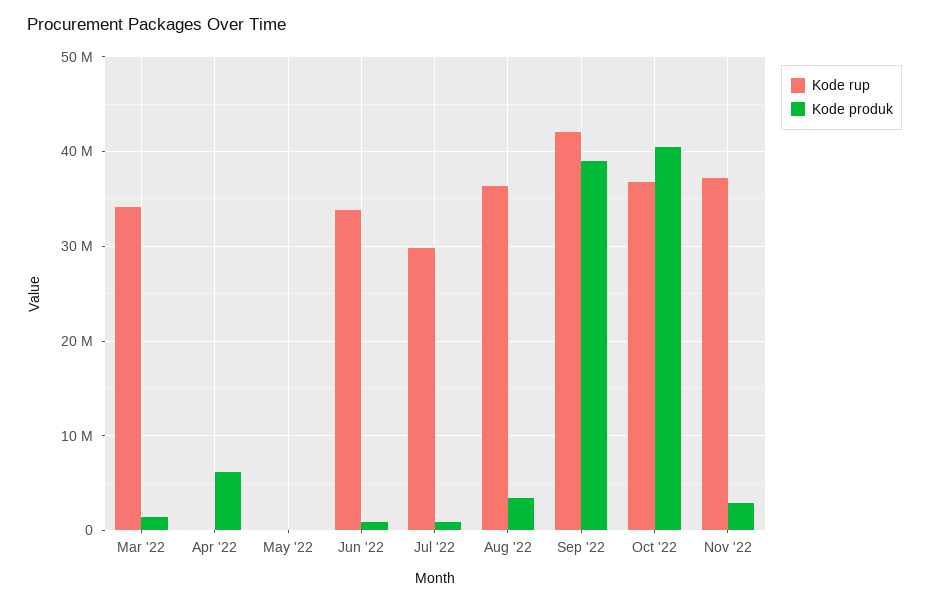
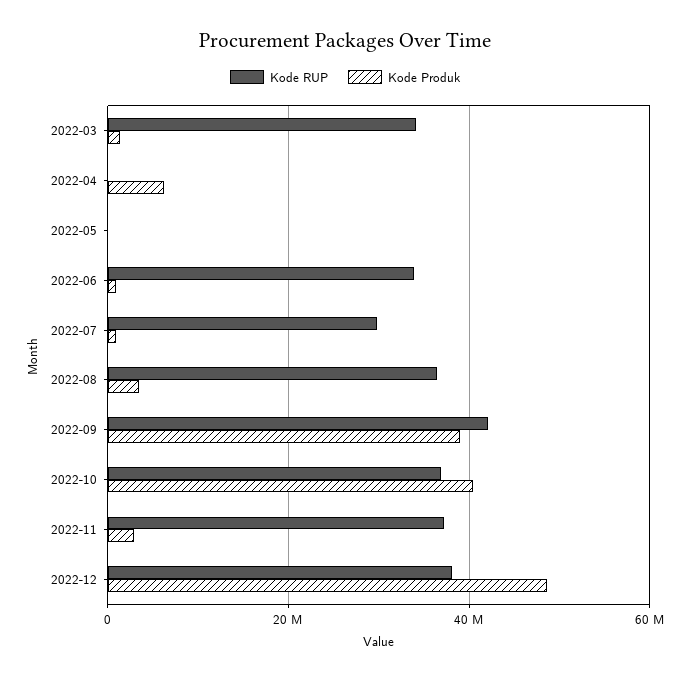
Kode rup, 2022-12: none -> 38000000
Kode produk, 2022-12: none -> 48000000

